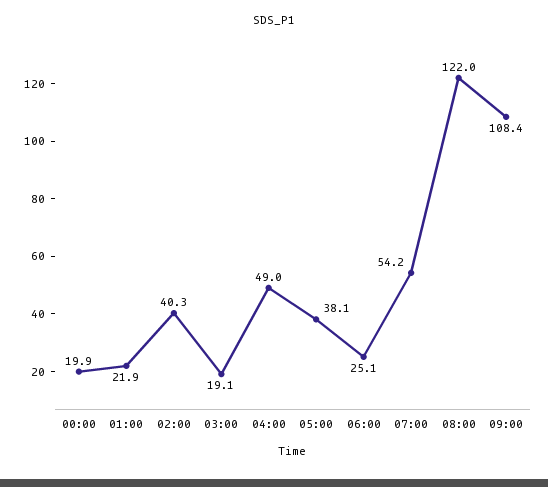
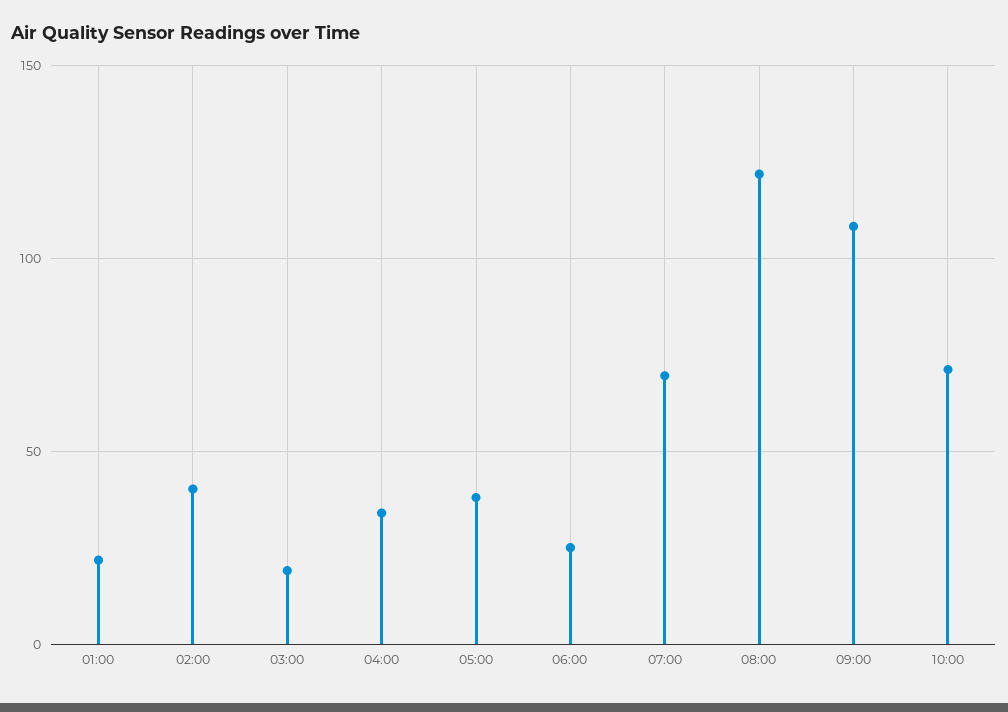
00:00: 19.9 -> none
04:00: 49 -> 35
07:00: 54.2 -> 70
10:00: none -> 70

